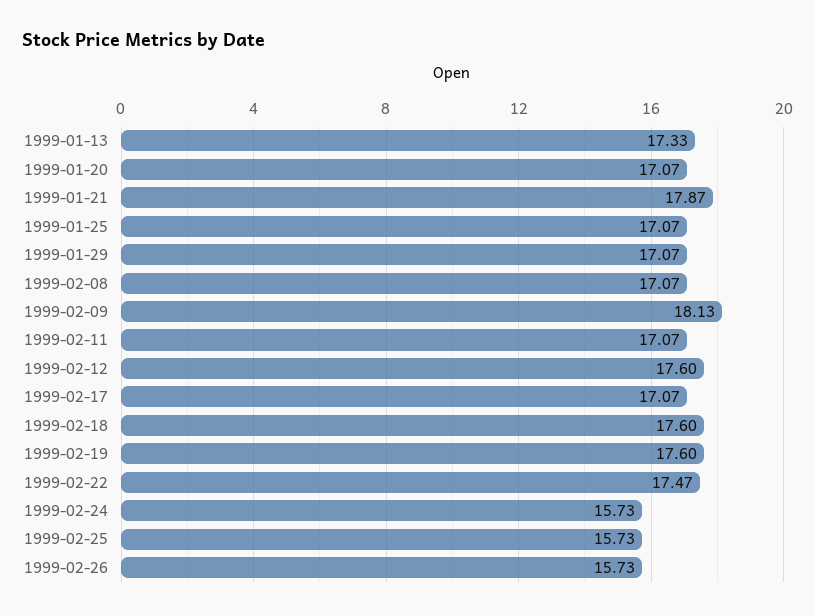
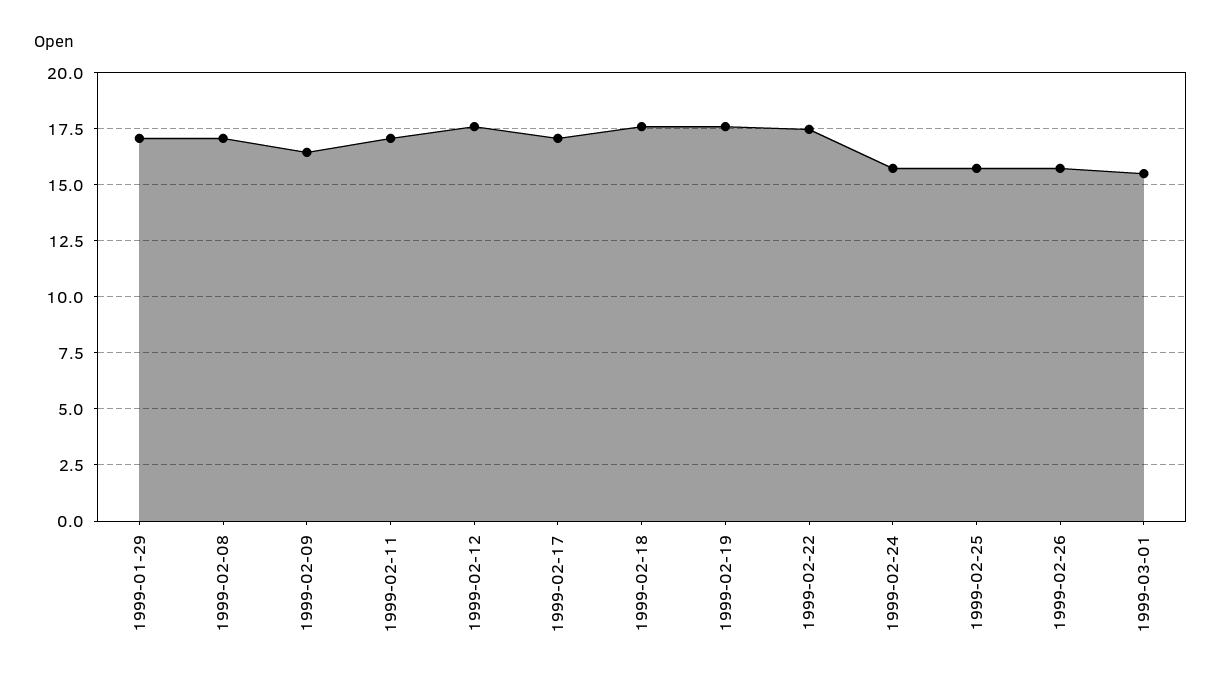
1999-01-13: 17.33 -> none
1999-01-20: 17.07 -> none
1999-01-21: 17.87 -> none
1999-01-25: 17.07 -> none
1999-02-09: 18.13 -> 16.5
1999-03-01: none -> 15.5

